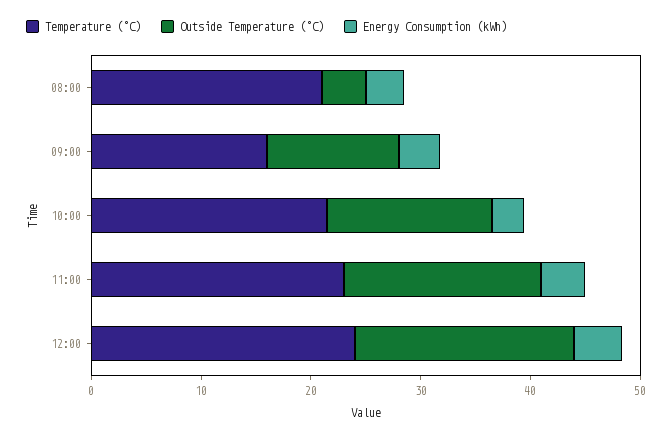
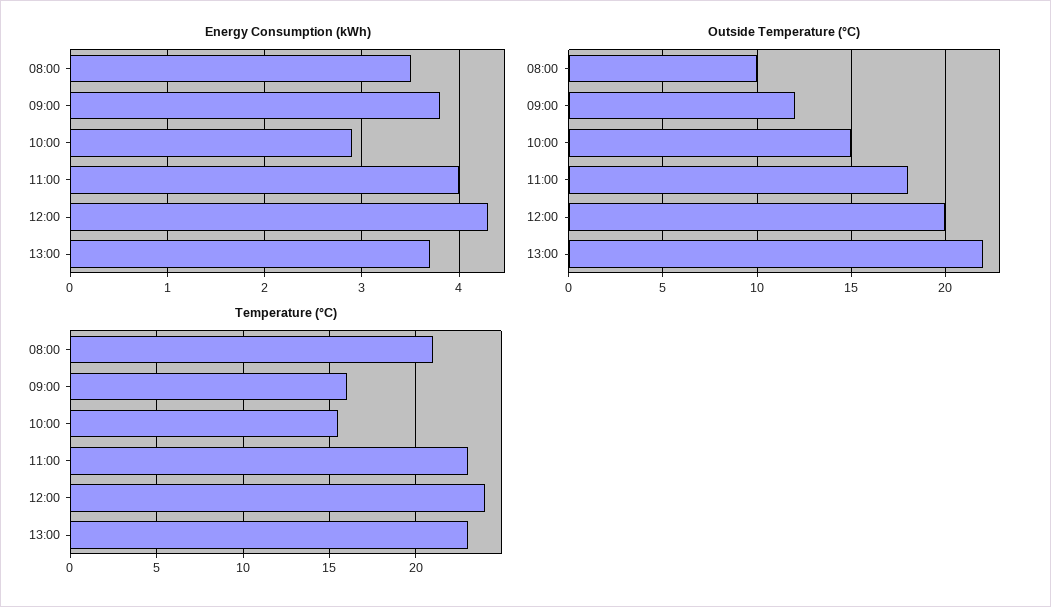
Outside Temperature (°C), 08:00: 4 -> 10
Temperature (°C), 10:00: 22 -> 15.5
Energy Consumption (kWh), 13:00: none -> 3.7
Outside Temperature (°C), 13:00: none -> 22
Temperature (°C), 13:00: none -> 23

